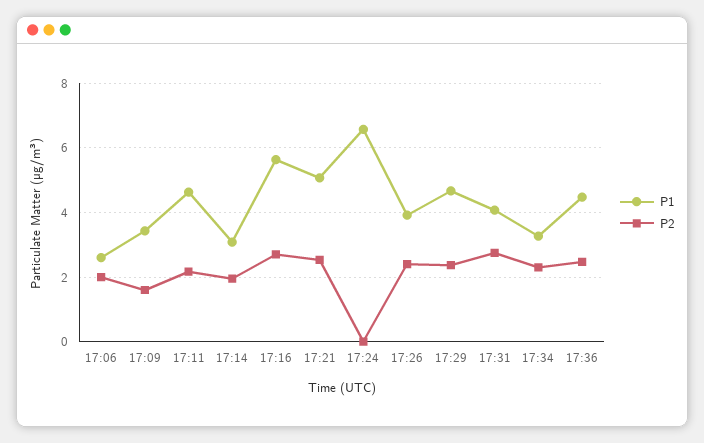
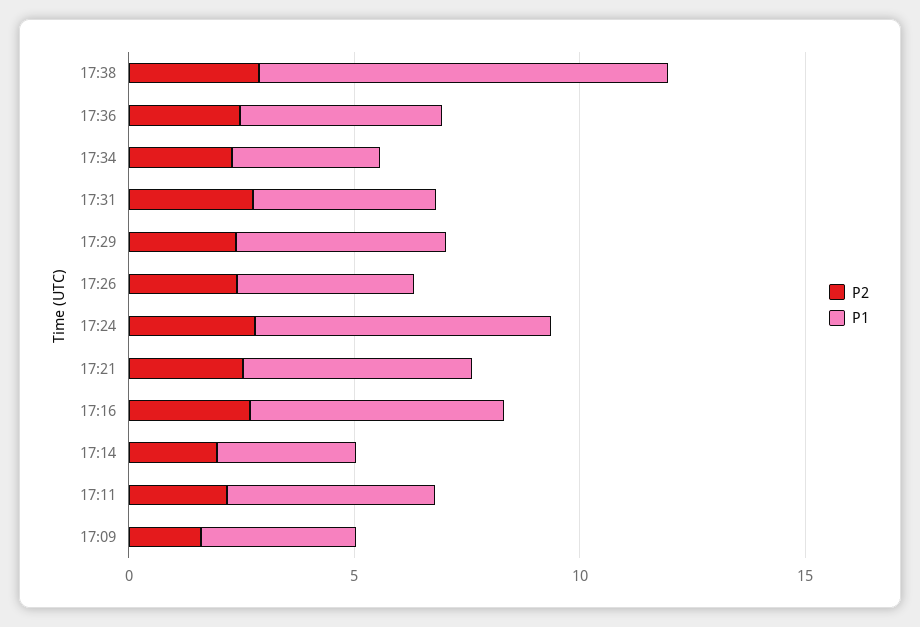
P1, 17:06: 2.6 -> none
P2, 17:06: 2 -> none
P2, 17:24: 0 -> 3
P2, 17:38: none -> 3
P1, 17:38: none -> 9

